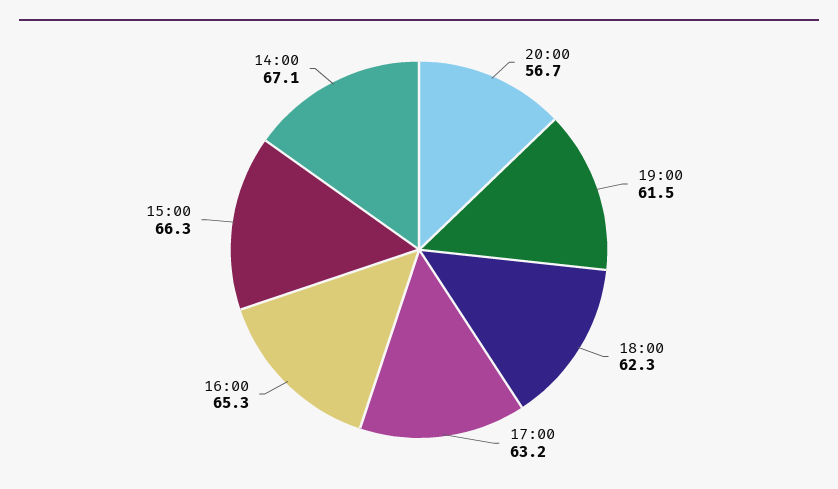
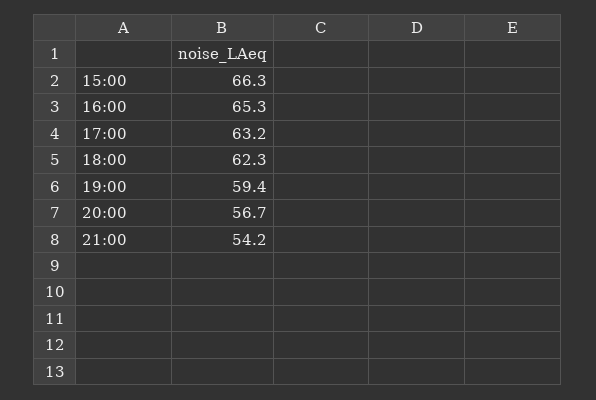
19:00: 61.5 -> 59.4
14:00: 67.1 -> none
21:00: none -> 54.2

